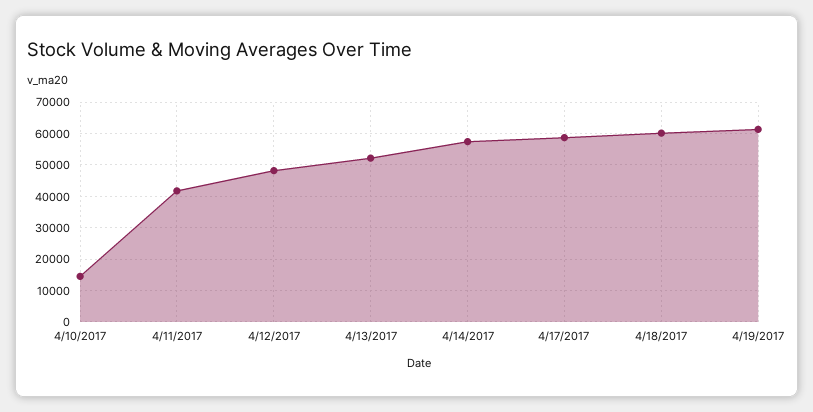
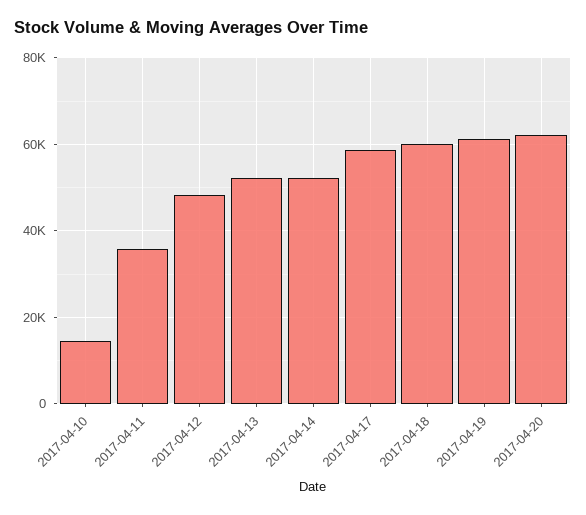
4/11/2017: 42000 -> 36000
4/14/2017: 58000 -> 52000
2017-04-20: none -> 62000

